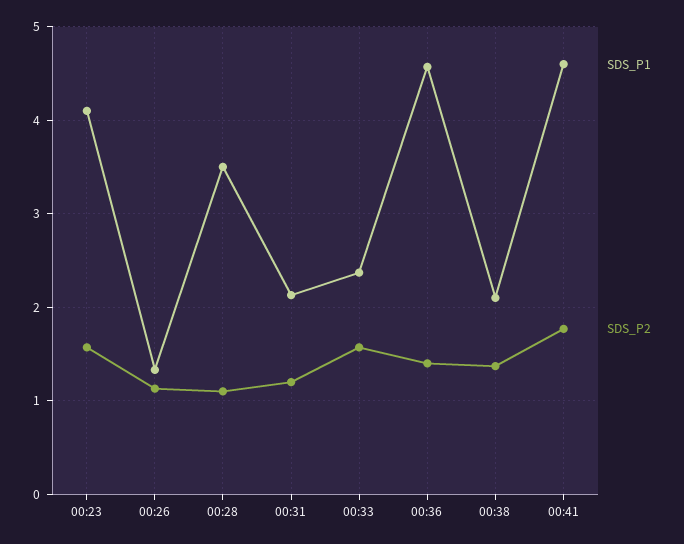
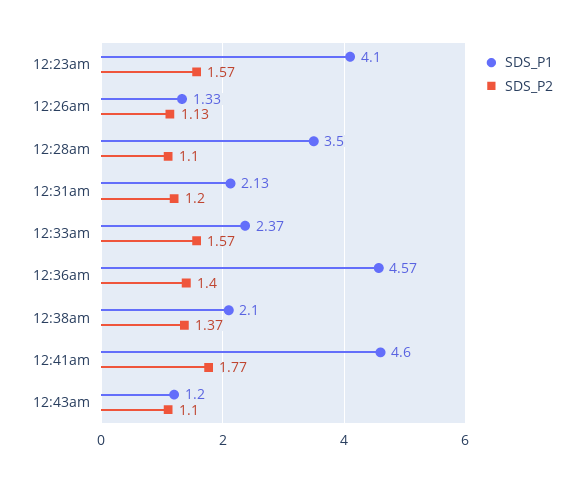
SDS_P1, 12:43am: none -> 1.2
SDS_P2, 12:43am: none -> 1.1

